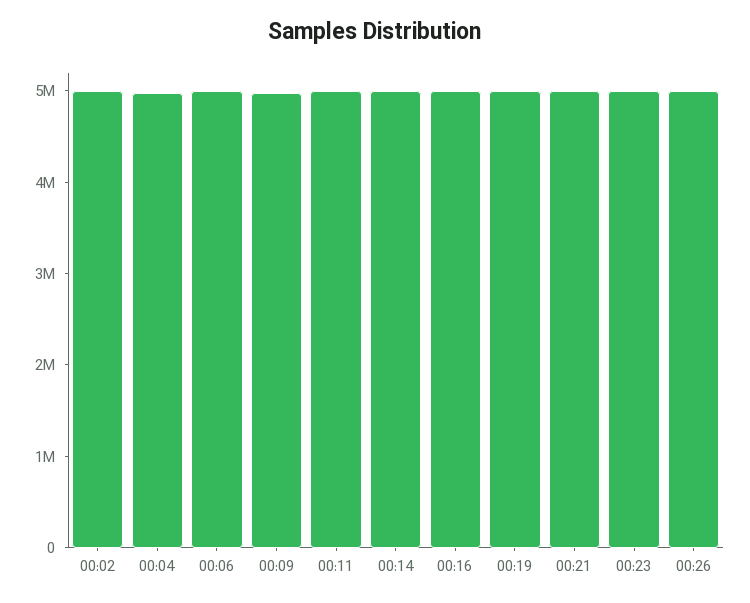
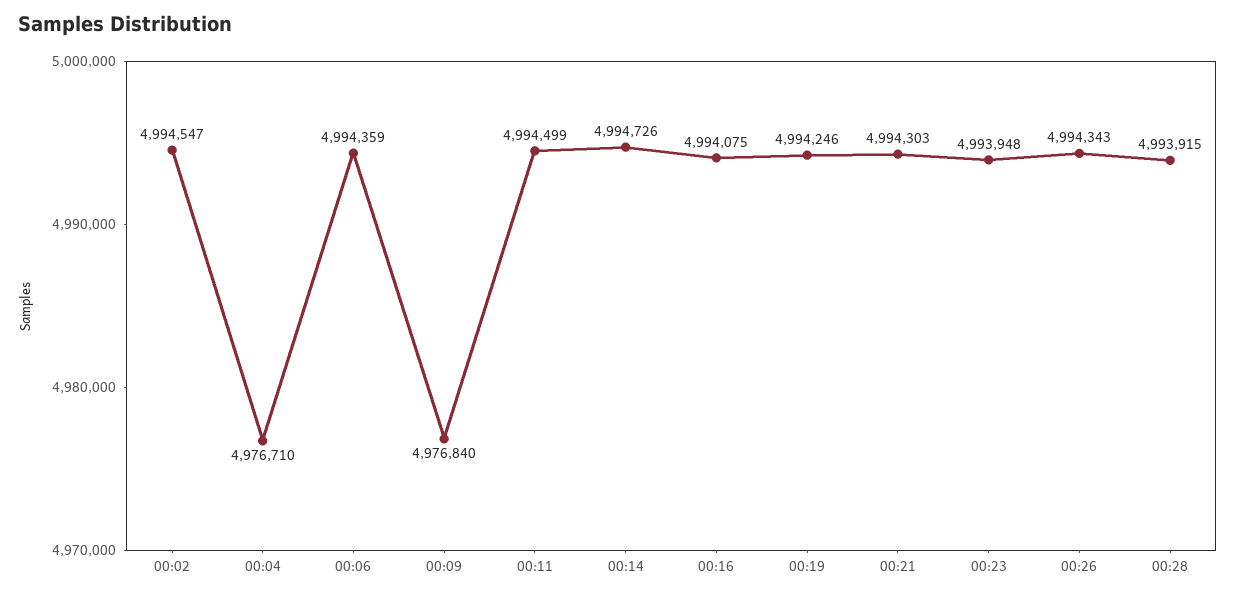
00:28: none -> 4993915

